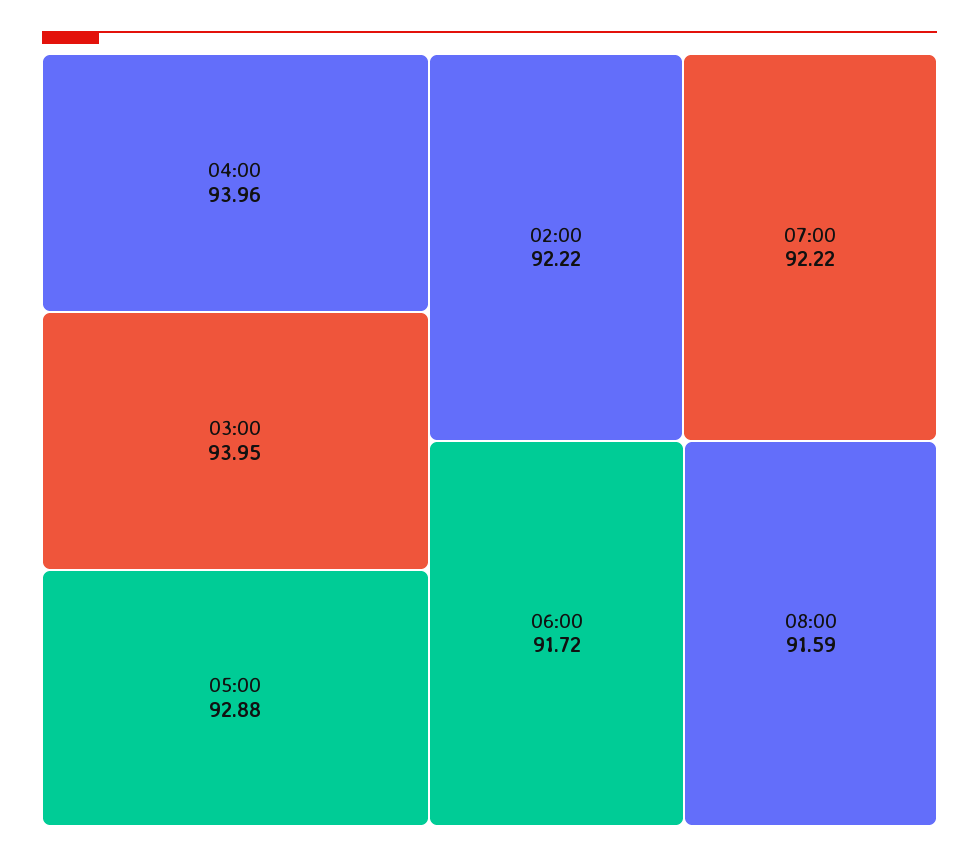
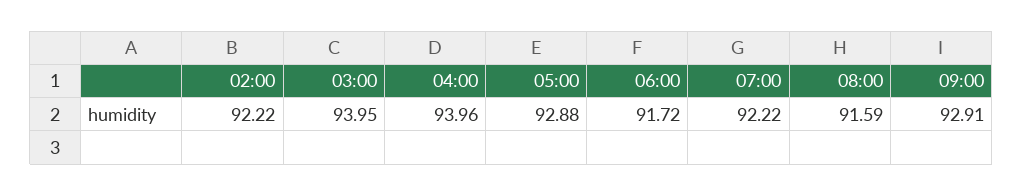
09:00: none -> 92.91

